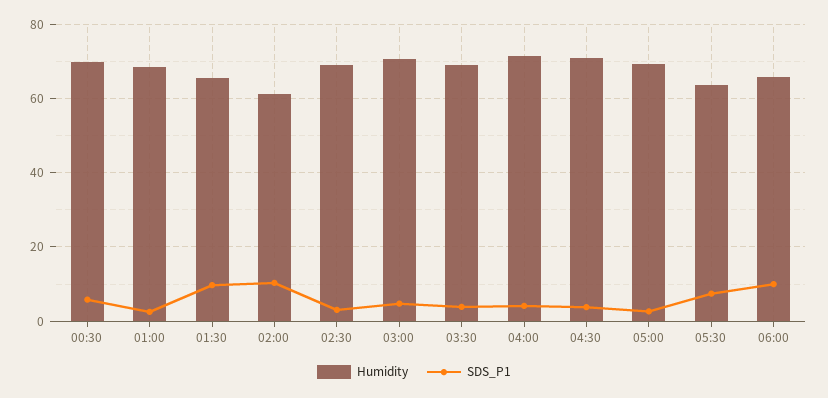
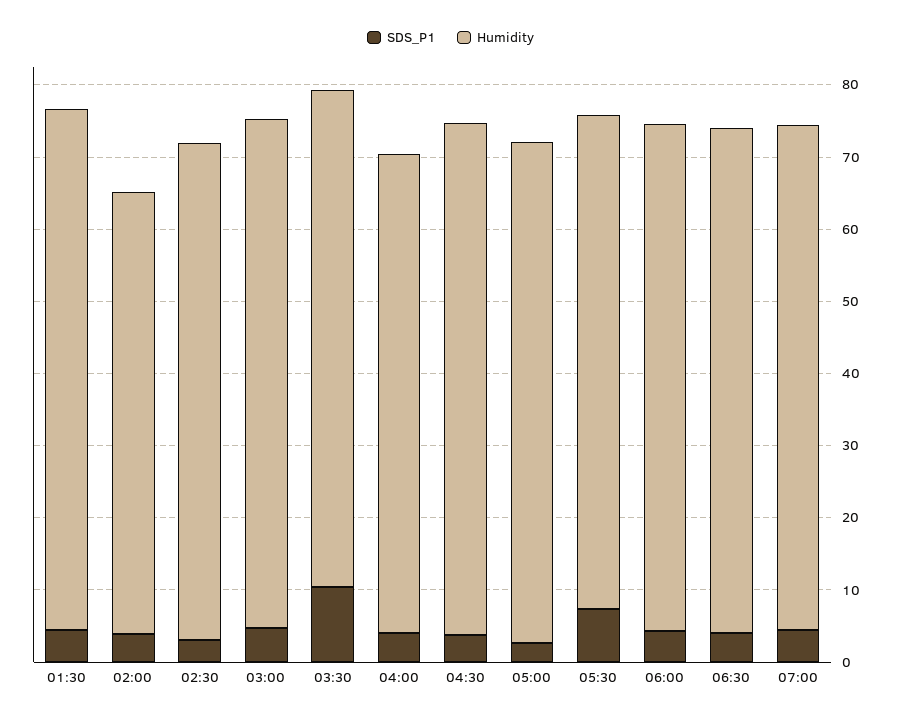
Humidity, 00:30: 70 -> none
SDS_P1, 00:30: 6 -> none
Humidity, 01:00: 68 -> none
SDS_P1, 01:00: 2 -> none
Humidity, 01:30: 66 -> 72
SDS_P1, 01:30: 10 -> 4
SDS_P1, 02:00: 10 -> 4
SDS_P1, 03:30: 4 -> 10
Humidity, 04:00: 72 -> 66
Humidity, 05:30: 64 -> 68
Humidity, 06:00: 66 -> 70
SDS_P1, 06:00: 10 -> 4
SDS_P1, 06:30: none -> 4
Humidity, 06:30: none -> 70
SDS_P1, 07:00: none -> 4
Humidity, 07:00: none -> 70

